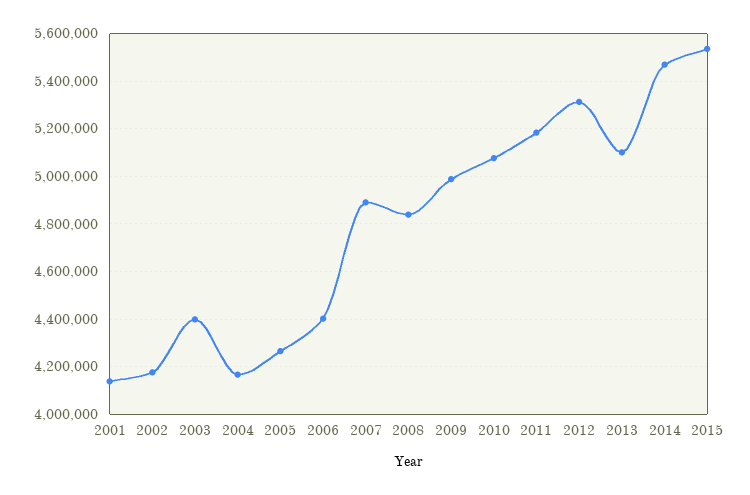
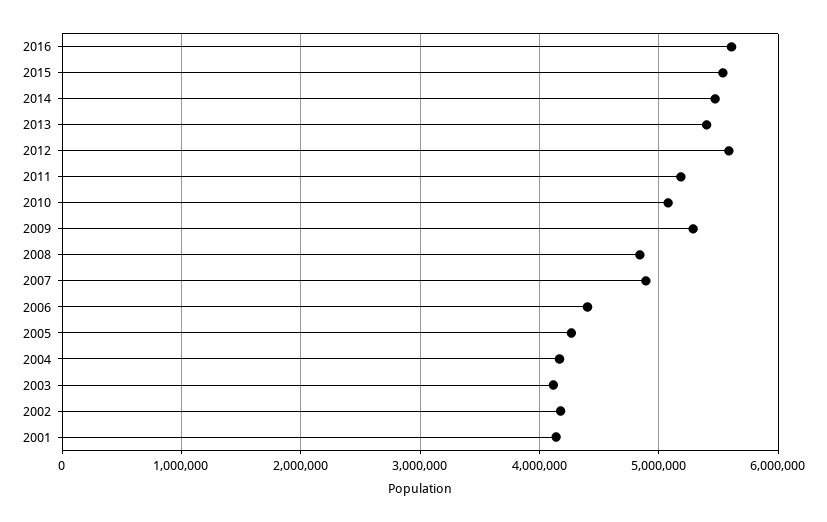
2003: 4400000 -> 4100000
2009: 5000000 -> 5300000
2012: 5300000 -> 5600000
2013: 5100000 -> 5400000
2016: none -> 5600000

